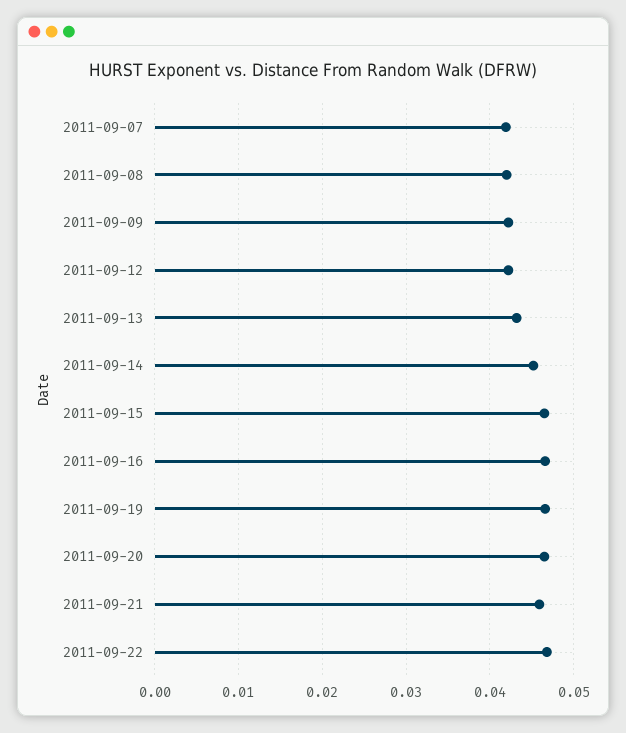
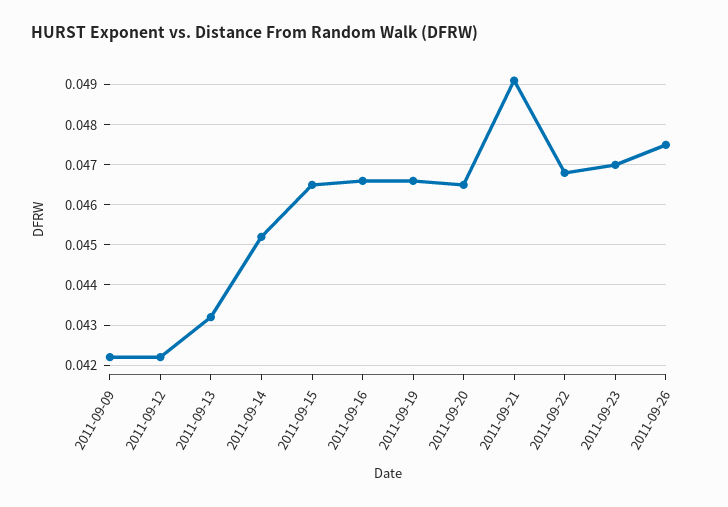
2011-09-07: 0.042 -> none
2011-09-08: 0.042 -> none
2011-09-21: 0.046 -> 0.049
2011-09-23: none -> 0.047
2011-09-26: none -> 0.0475

